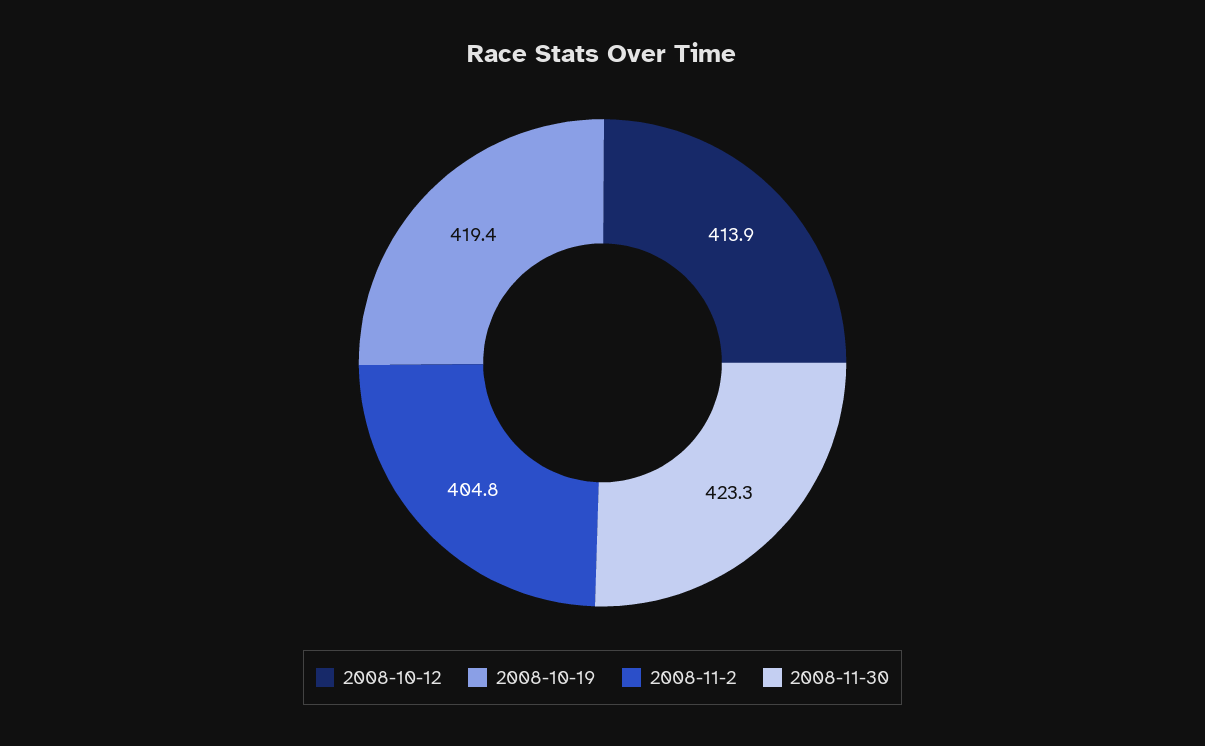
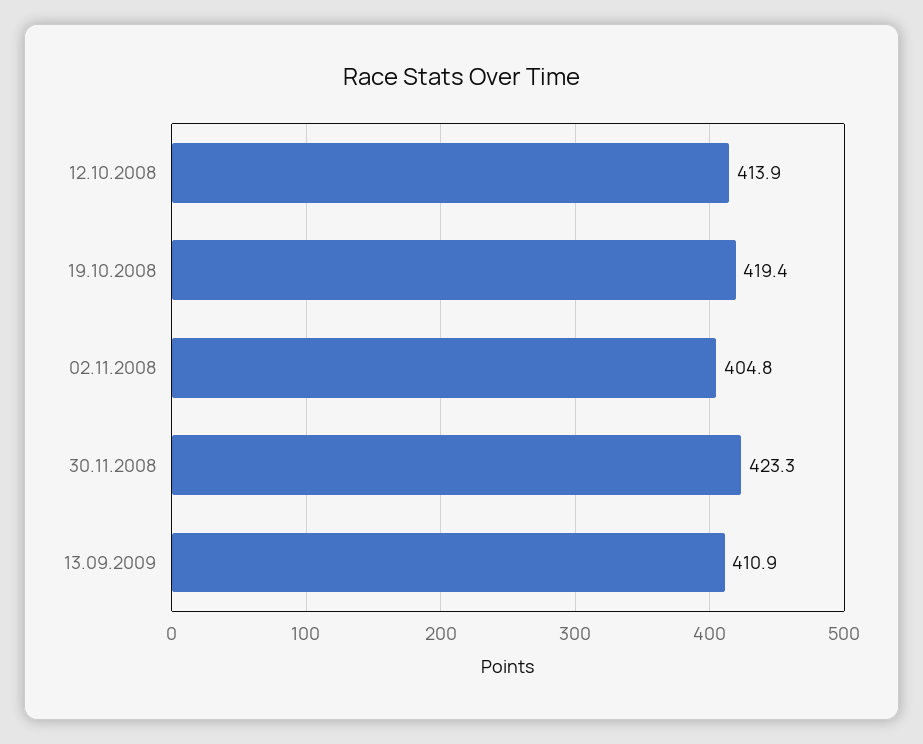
13.09.2009: none -> 410.9

